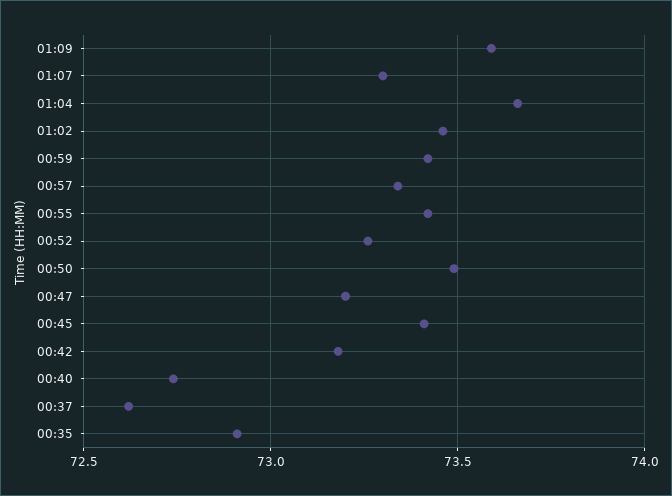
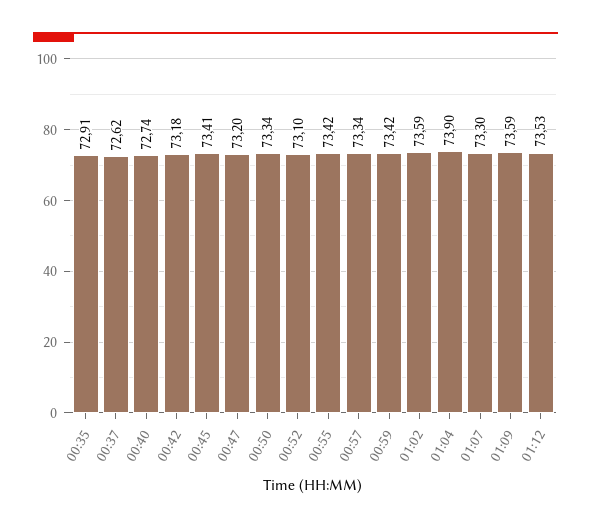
01:04: 73.65 -> 73.9
01:02: 73.45 -> 73.59
00:52: 73.25 -> 73.1
00:50: 73.5 -> 73.34
01:12: none -> 73.53

